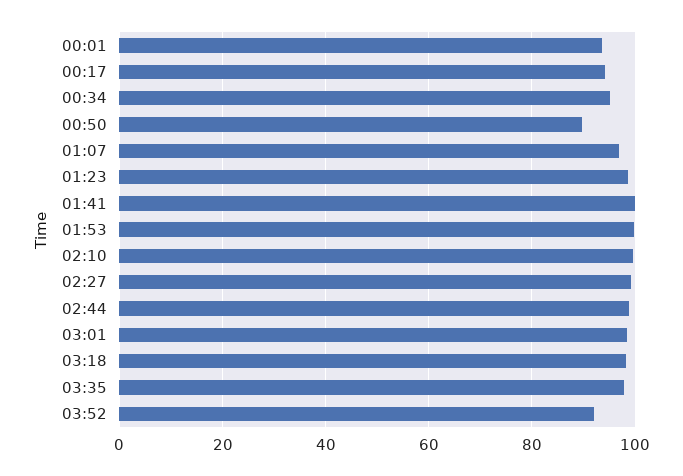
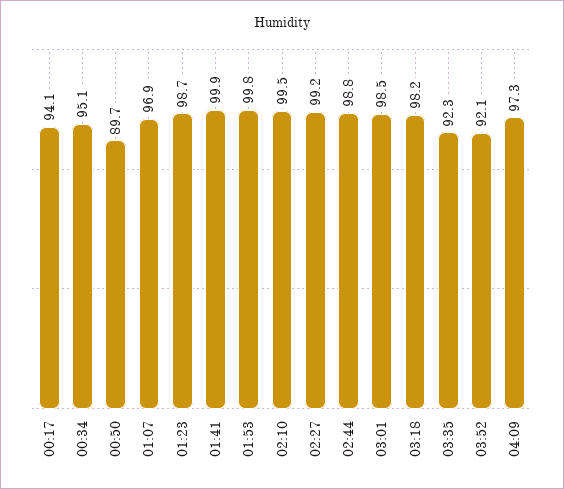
00:01: 94 -> none
03:35: 98 -> 92.3
04:09: none -> 97.3

